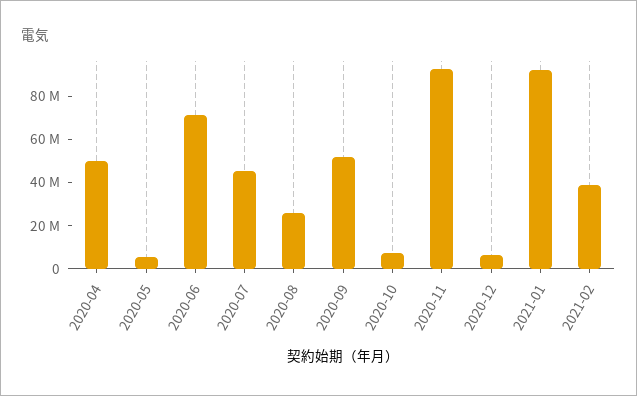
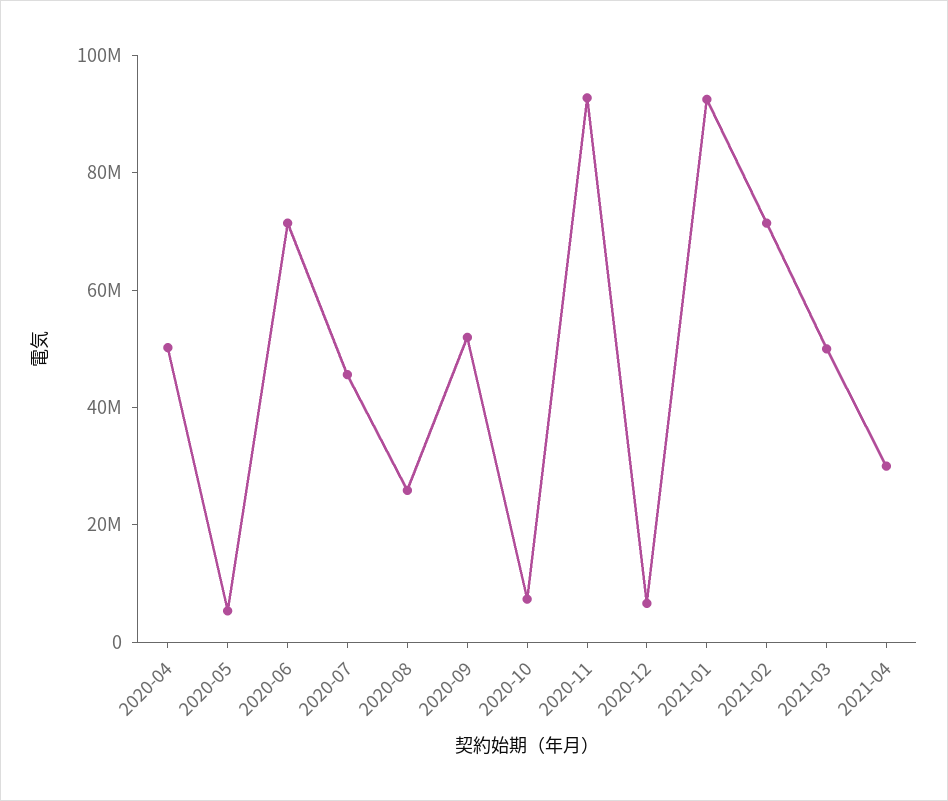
2021-02: 40000000 -> 70000000
2021-03: none -> 50000000
2021-04: none -> 30000000

